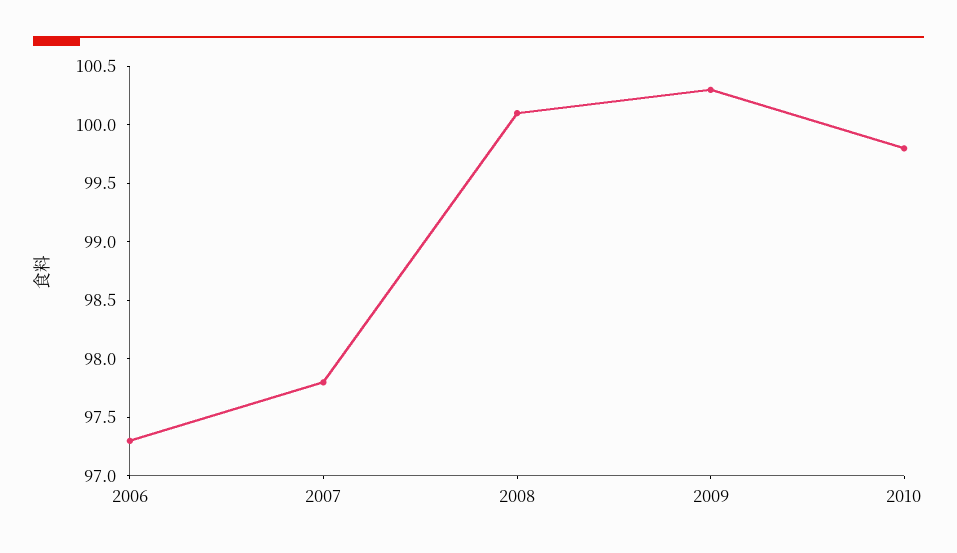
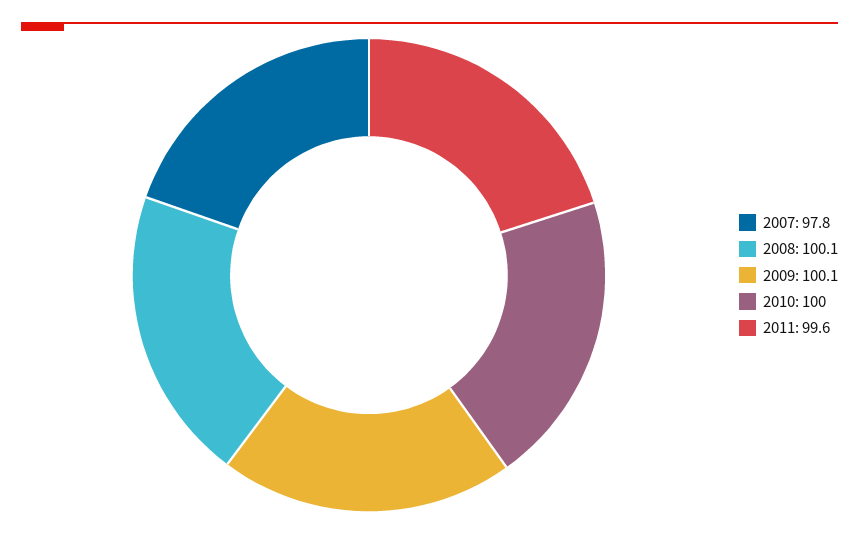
2006: 97.3 -> none
2009: 100.3 -> 100.1
2010: 99.8 -> 100
2011: none -> 99.6

